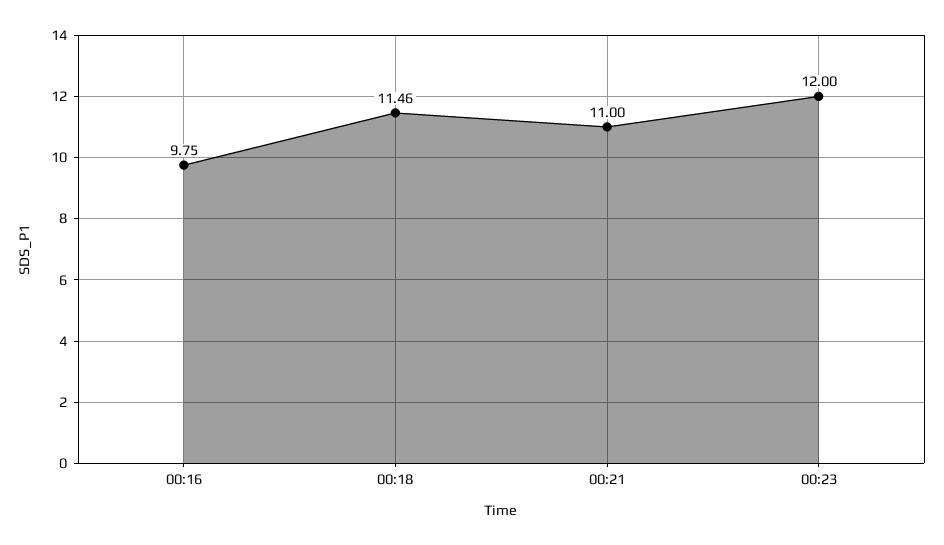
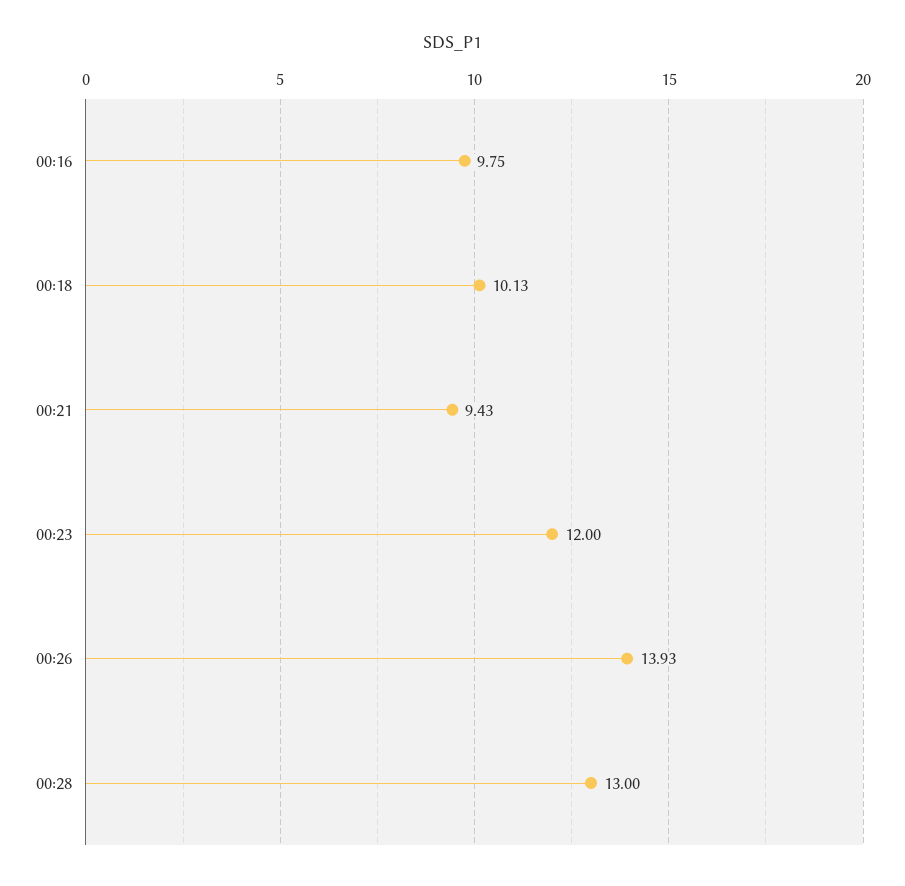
00:18: 11.46 -> 10.13
00:21: 11 -> 9.43
00:26: none -> 13.93
00:28: none -> 13

